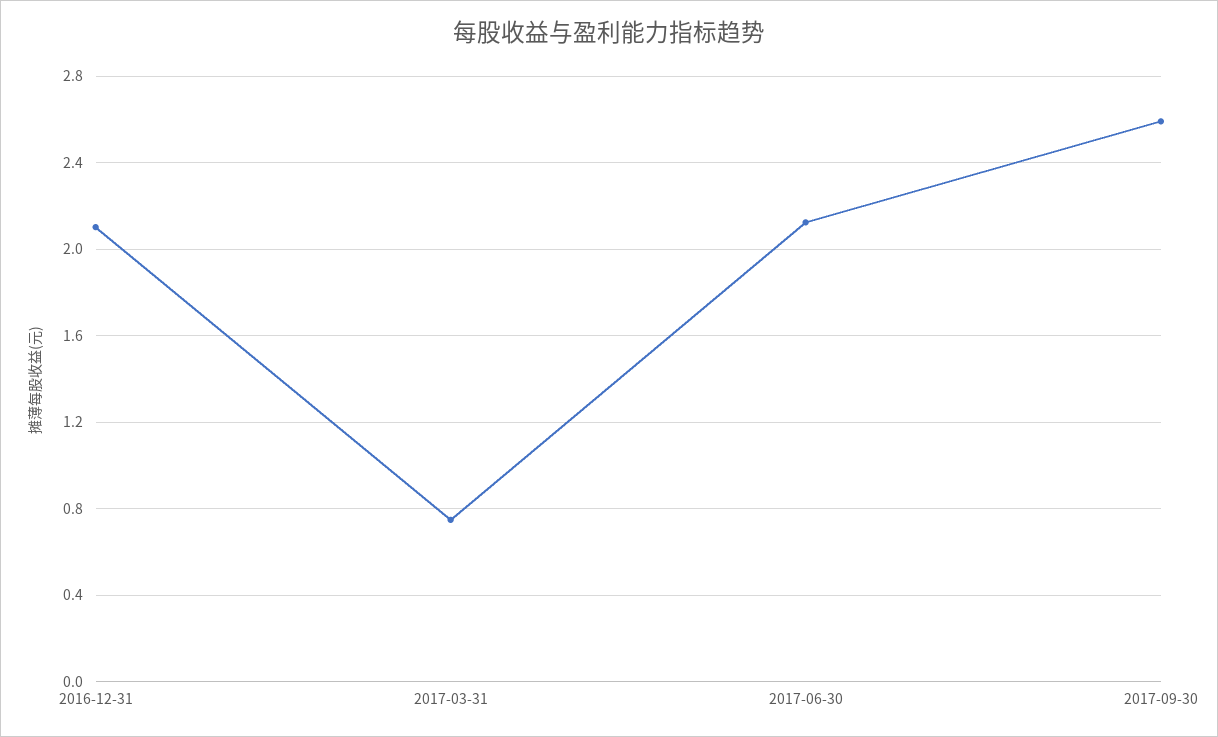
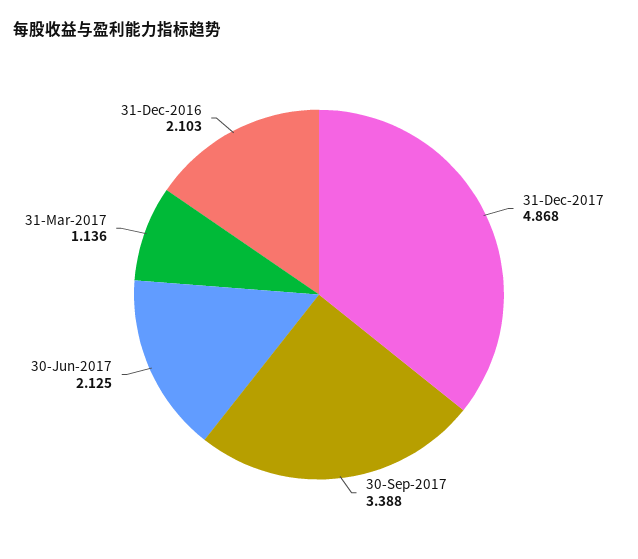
2017-03-31: 0.75 -> 1.136
2017-09-30: 2.6 -> 3.388
31-Dec-2017: none -> 4.868

